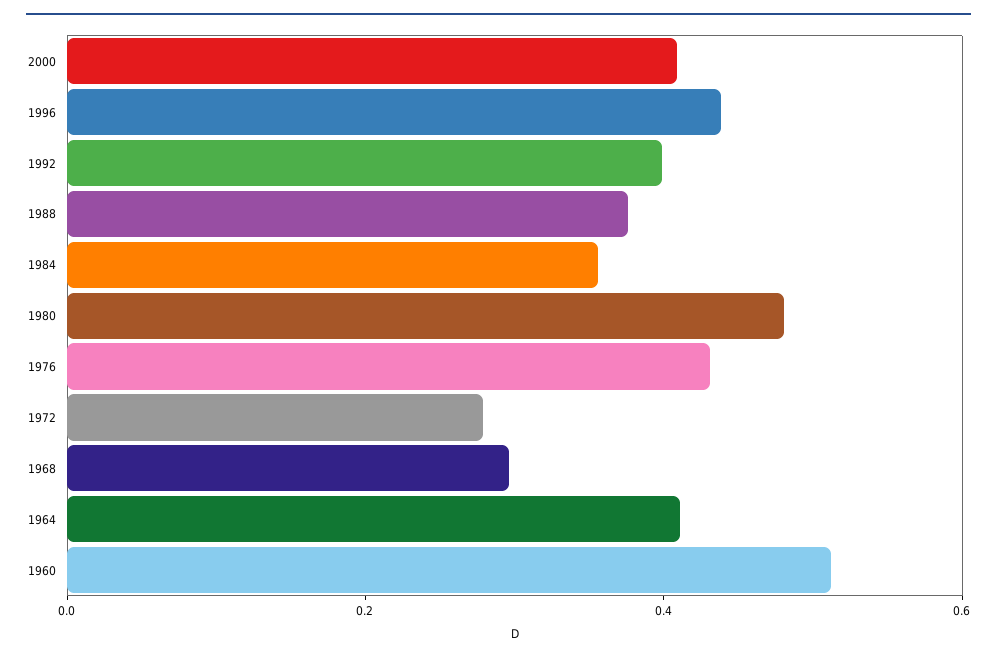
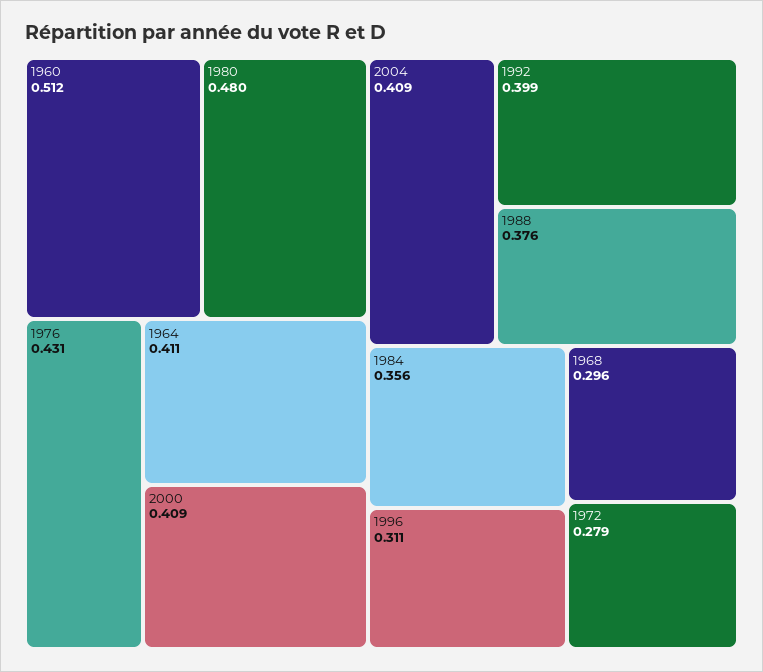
1996: 0.45 -> 0.311
2004: none -> 0.409

